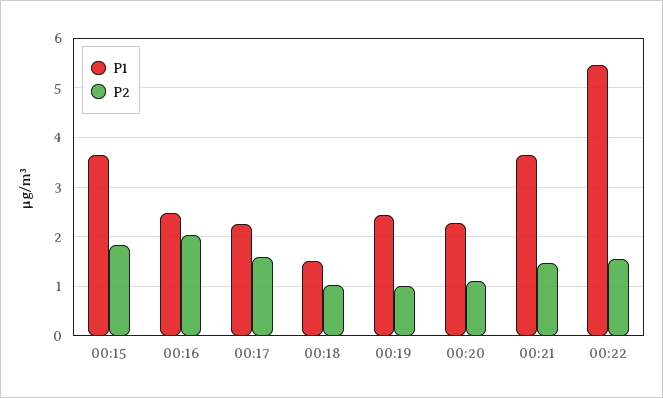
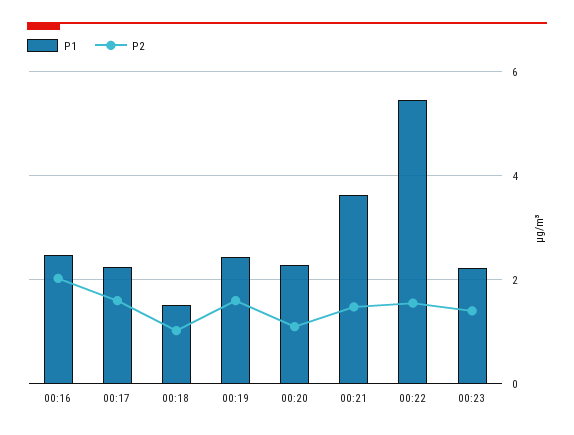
P1, 00:15: 3.6 -> none
P2, 00:15: 1.8 -> none
P2, 00:19: 1 -> 1.6
P1, 00:23: none -> 2.2
P2, 00:23: none -> 1.4

